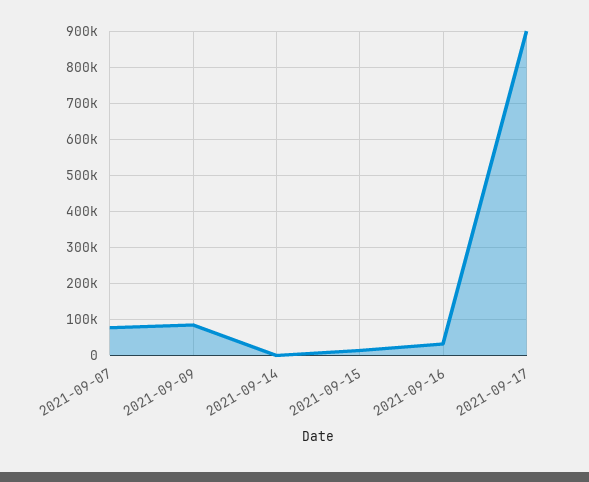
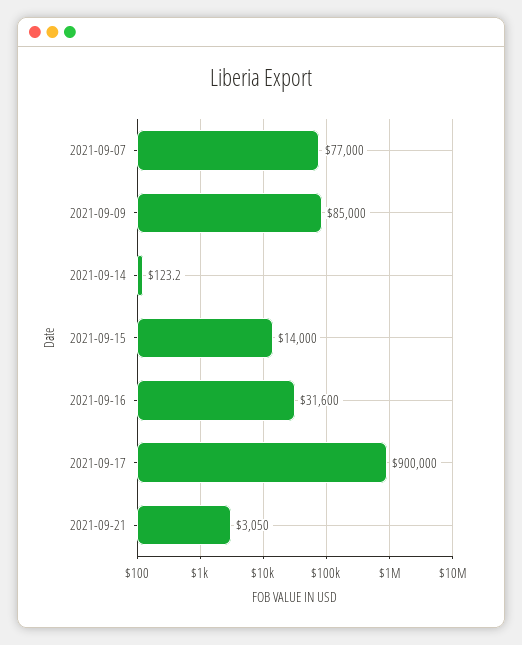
2021-09-21: none -> 3050

